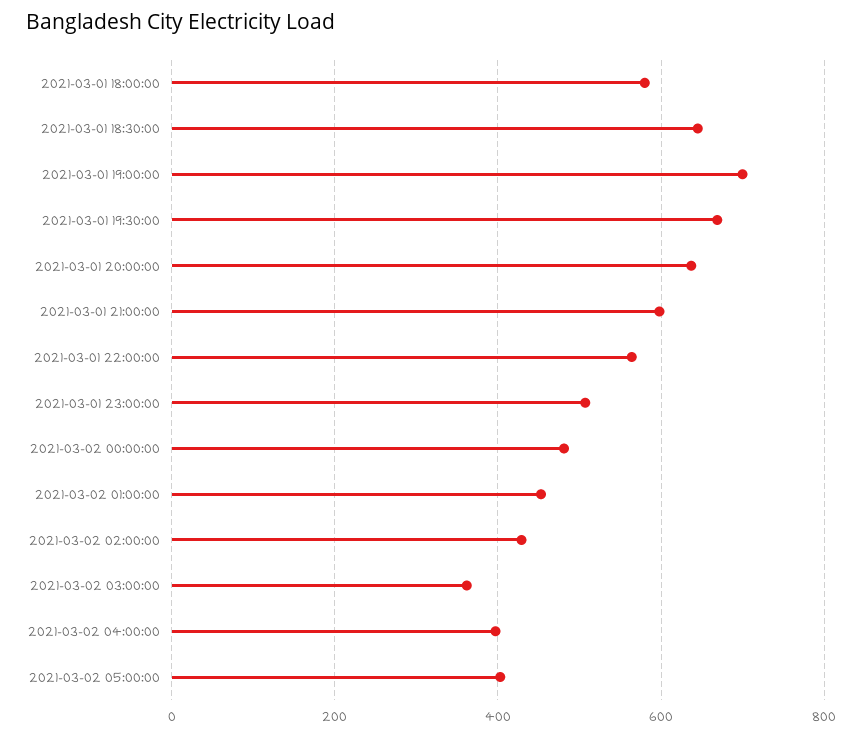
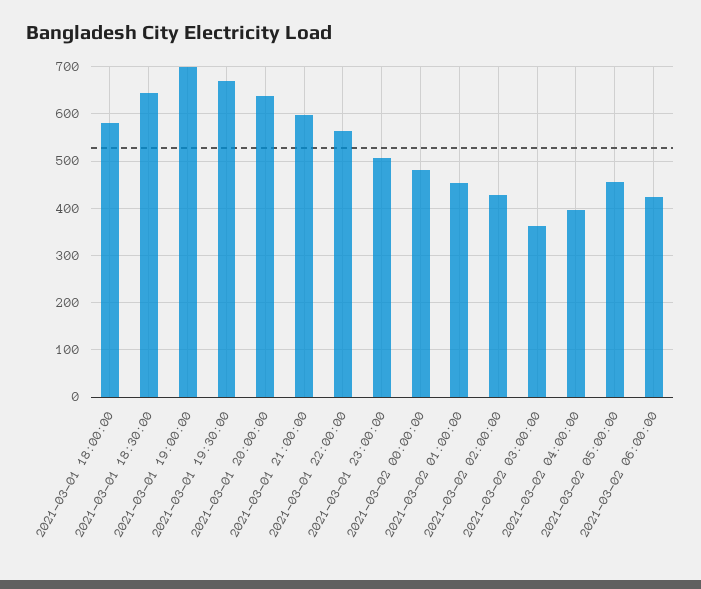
2021-03-02 05:00:00: 400 -> 460
2021-03-02 06:00:00: none -> 420

